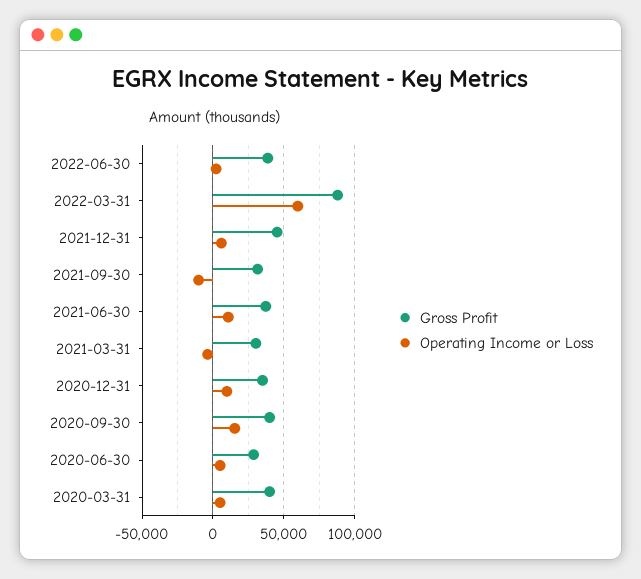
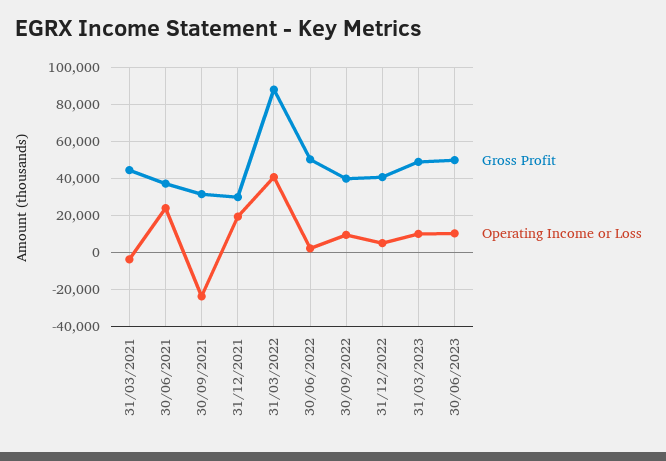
Gross Profit, 2022-06-30: 40000 -> 50000
Operating Income or Loss, 2022-03-31: 60000 -> 40000
Gross Profit, 2021-12-31: 45000 -> 30000
Operating Income or Loss, 2021-12-31: 5000 -> 20000
Operating Income or Loss, 2021-09-30: -10000 -> -25000
Operating Income or Loss, 2021-06-30: 10000 -> 25000
Gross Profit, 2021-03-31: 30000 -> 45000
Gross Profit, 2020-12-31: 35000 -> none
Operating Income or Loss, 2020-12-31: 10000 -> none
Gross Profit, 2020-09-30: 40000 -> none
Operating Income or Loss, 2020-09-30: 15000 -> none
Gross Profit, 2020-06-30: 30000 -> none
Operating Income or Loss, 2020-06-30: 5000 -> none
Gross Profit, 2020-03-31: 40000 -> none
Operating Income or Loss, 2020-03-31: 5000 -> none
Gross Profit, 30/09/2022: none -> 40000
Operating Income or Loss, 30/09/2022: none -> 10000
Gross Profit, 31/12/2022: none -> 40000
Operating Income or Loss, 31/12/2022: none -> 5000
Gross Profit, 31/03/2023: none -> 50000
Operating Income or Loss, 31/03/2023: none -> 10000
Gross Profit, 30/06/2023: none -> 50000
Operating Income or Loss, 30/06/2023: none -> 10000

